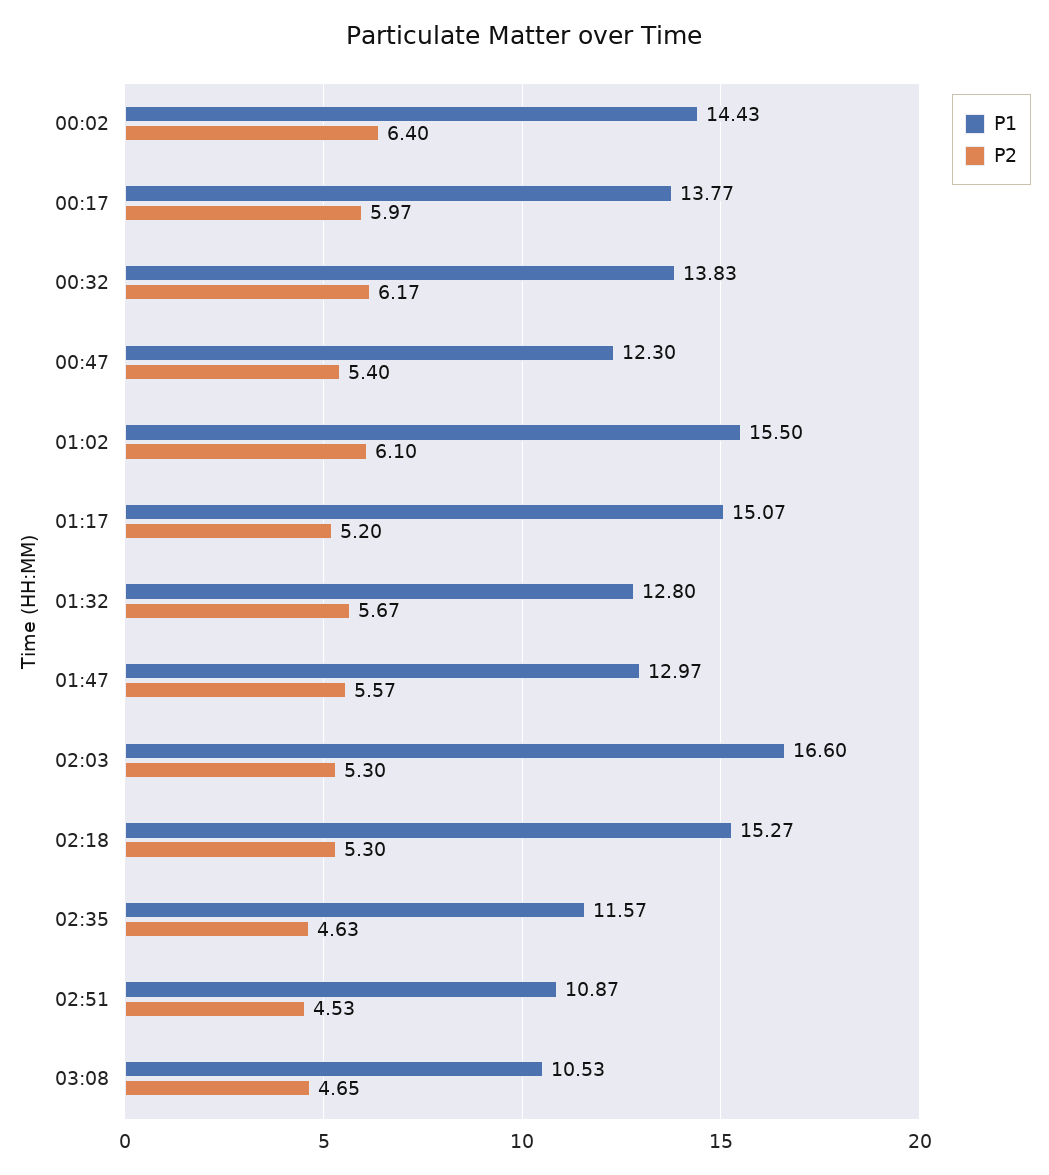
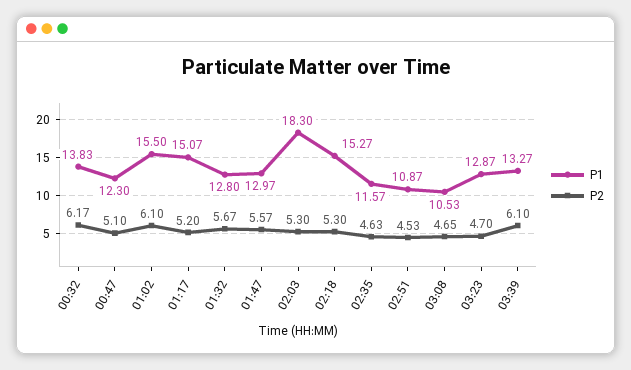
P1, 00:02: 14.43 -> none
P2, 00:02: 6.4 -> none
P1, 00:17: 13.77 -> none
P2, 00:17: 5.97 -> none
P2, 00:47: 5.4 -> 5.1
P1, 02:03: 16.6 -> 18.3
P1, 03:23: none -> 12.87
P2, 03:23: none -> 4.7
P1, 03:39: none -> 13.27
P2, 03:39: none -> 6.1

